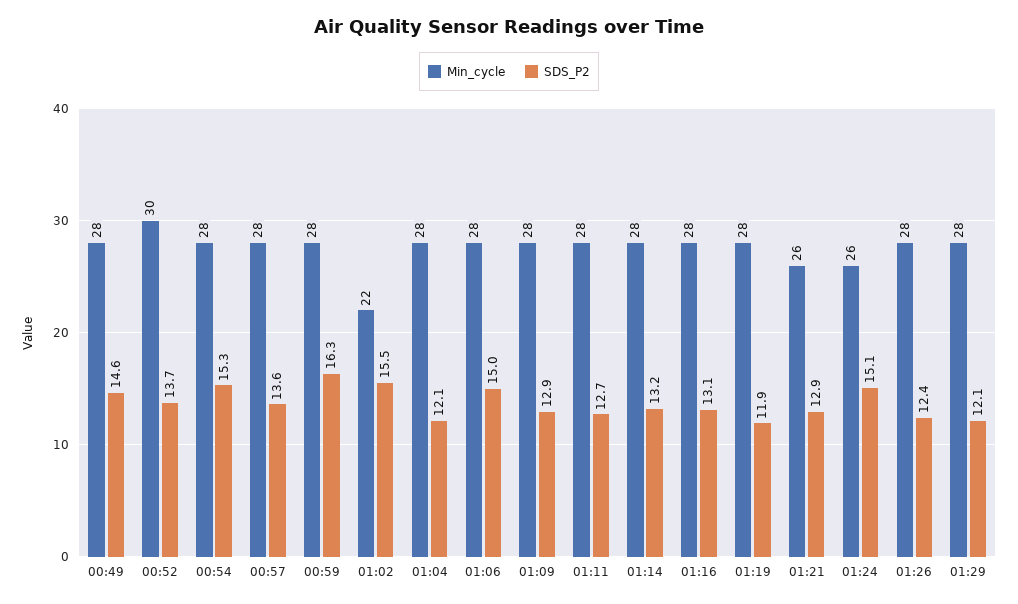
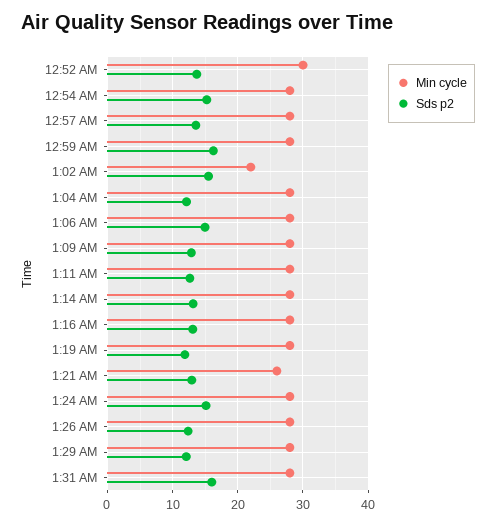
Min_cycle, 00:49: 28 -> none
SDS_P2, 00:49: 14.6 -> none
Min_cycle, 01:24: 26 -> 28
Min_cycle, 1:31 AM: none -> 28
SDS_P2, 1:31 AM: none -> 16

